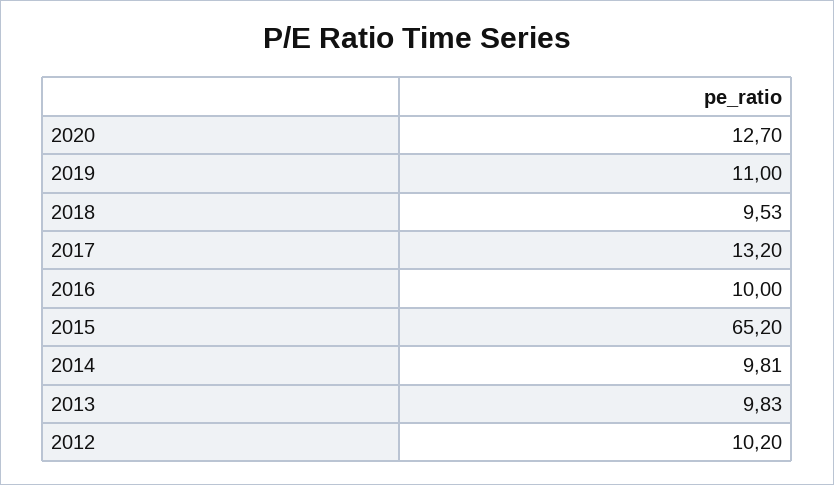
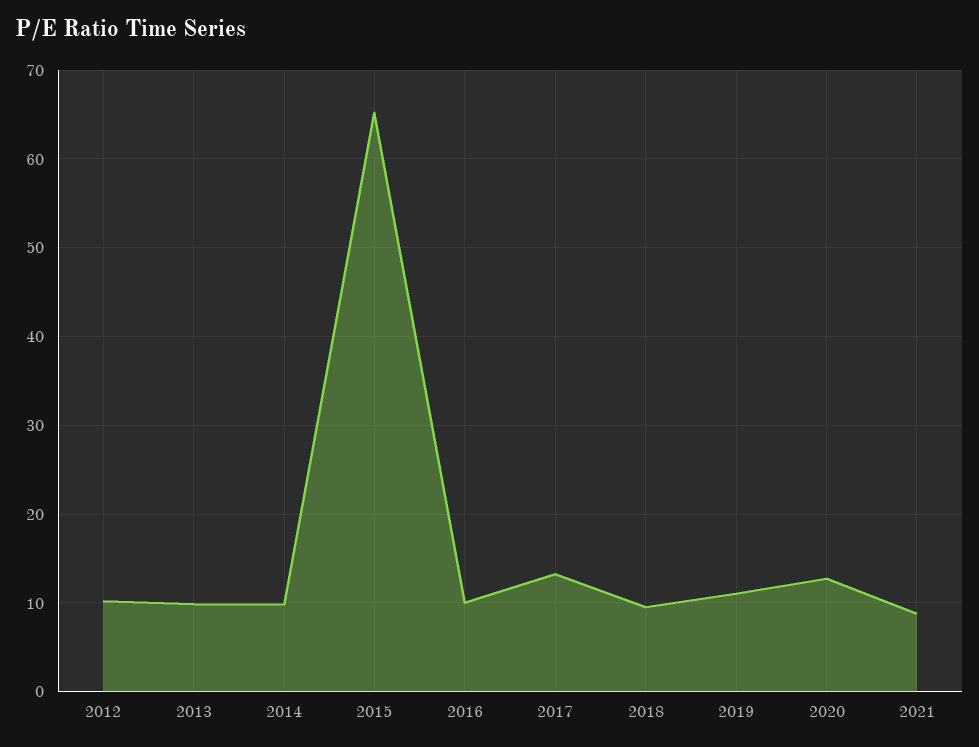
2021: none -> 9

